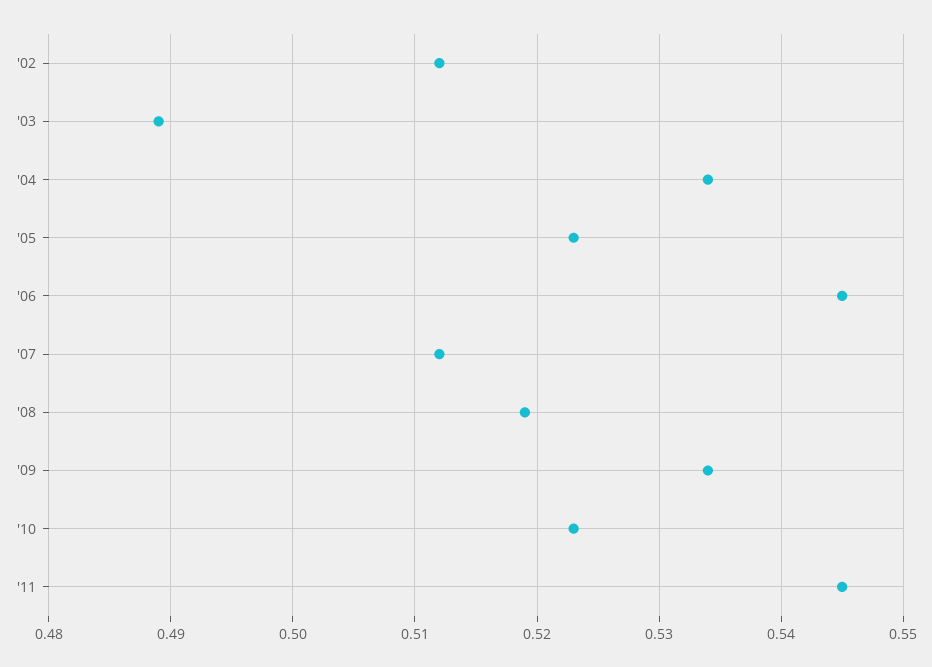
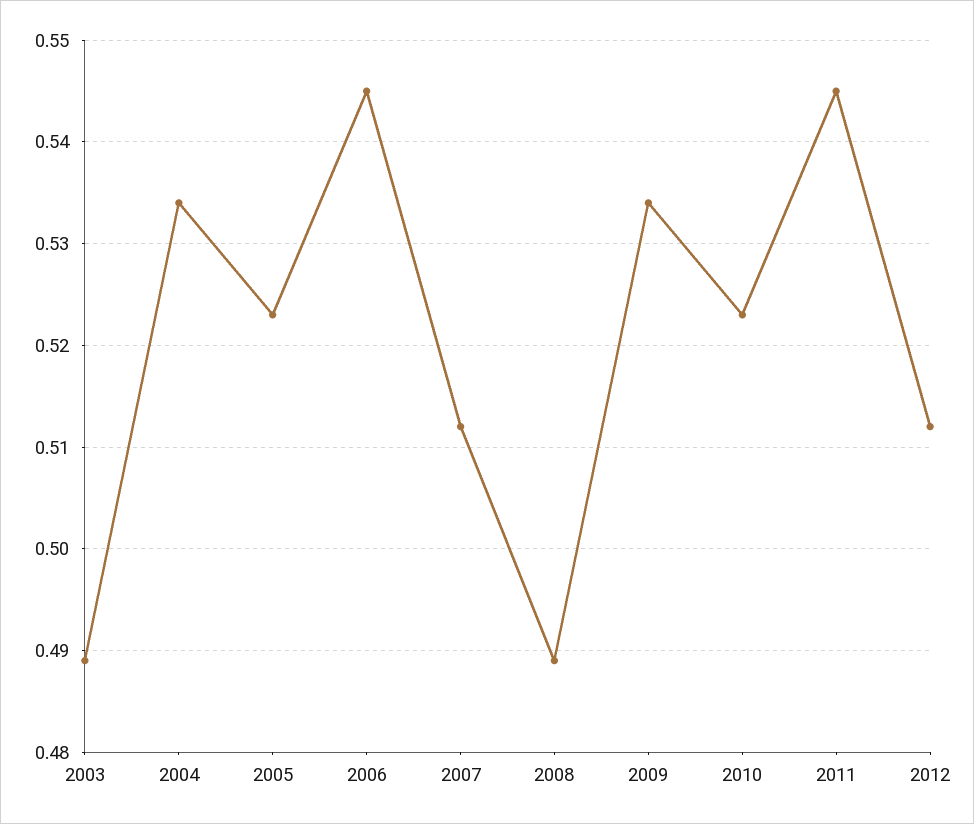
'02: 0.512 -> none
'08: 0.519 -> 0.489
2012: none -> 0.512

